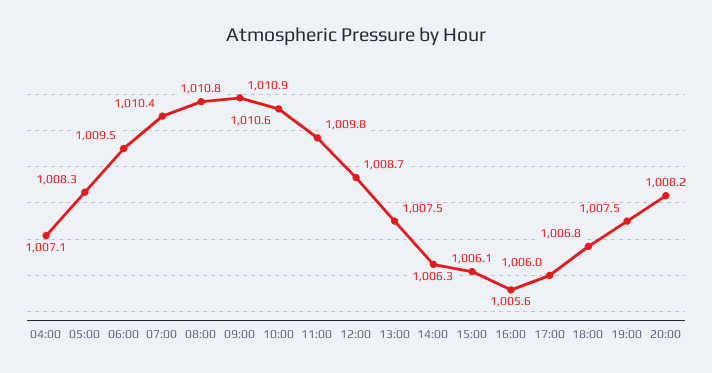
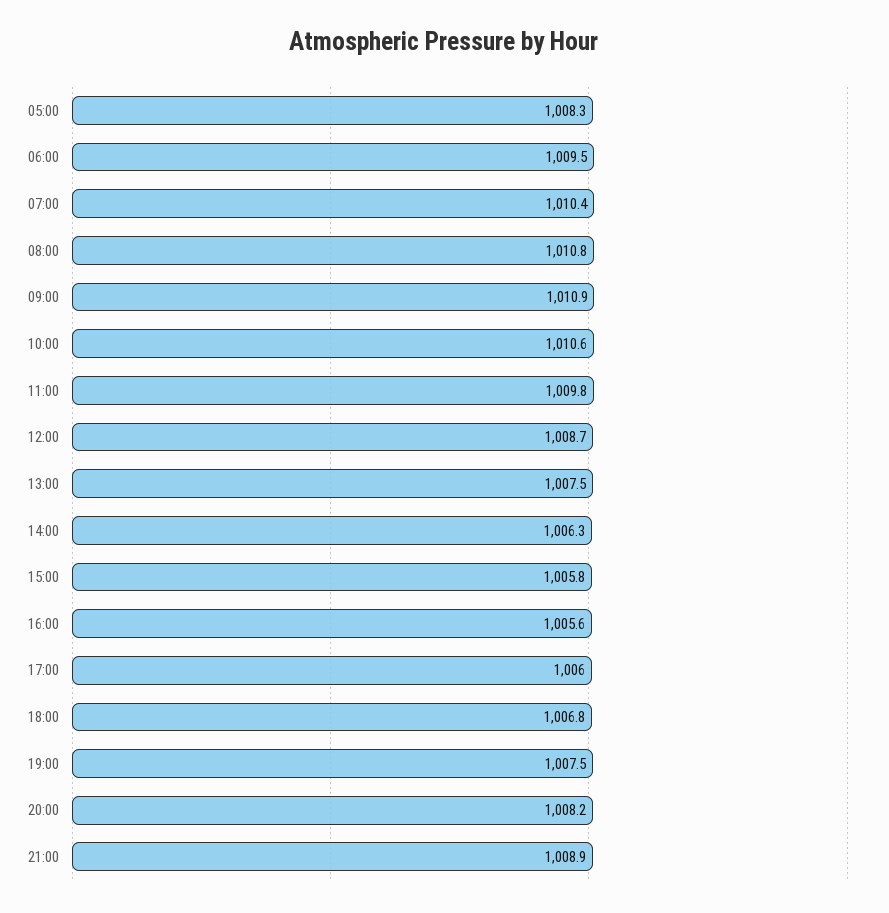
04:00: 1007.1 -> none
15:00: 1006.1 -> 1005.8
21:00: none -> 1008.9

